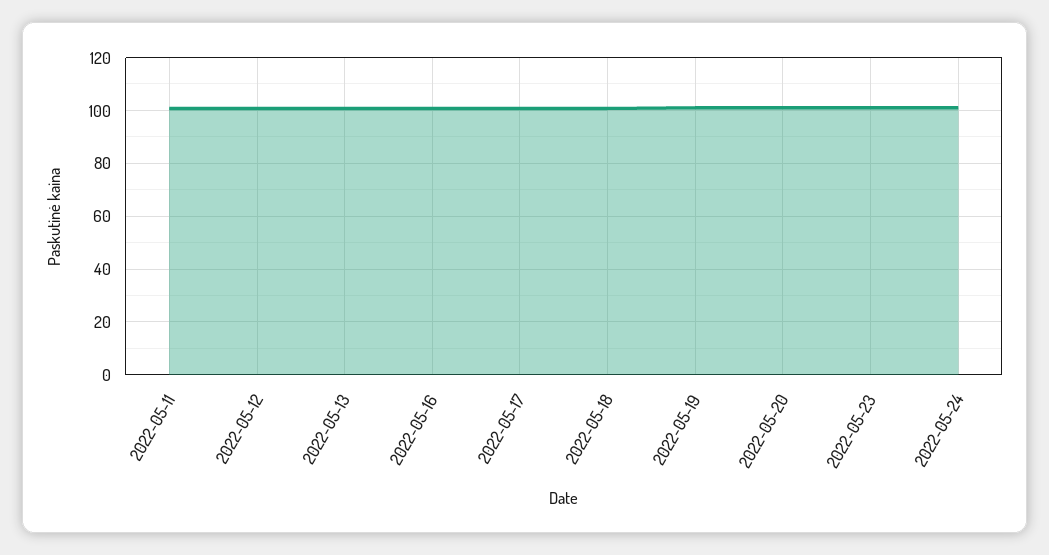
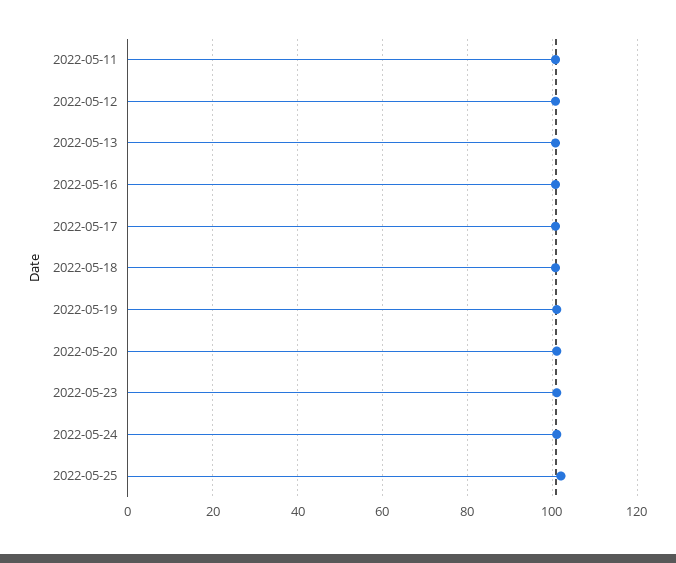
2022-05-25: none -> 102

